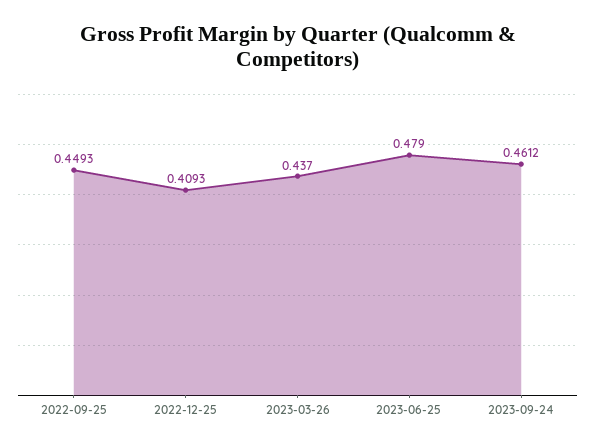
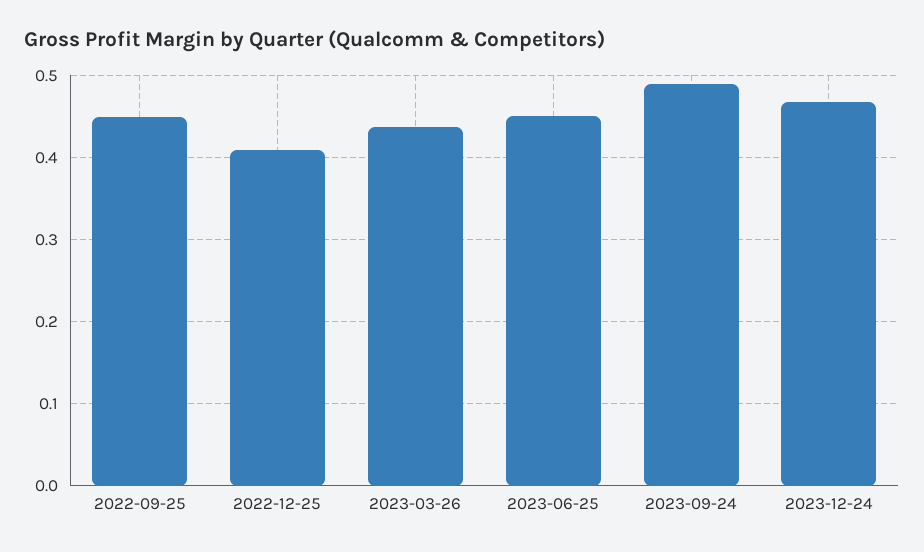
2023-06-25: 0.479 -> 0.45
2023-09-24: 0.4612 -> 0.49
2023-12-24: none -> 0.47

